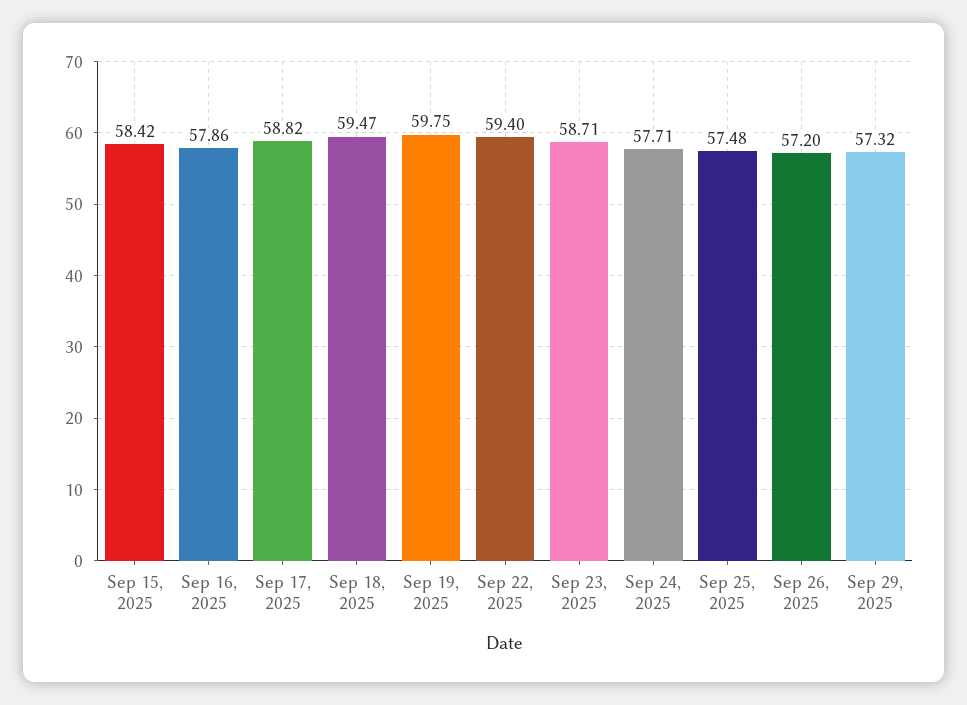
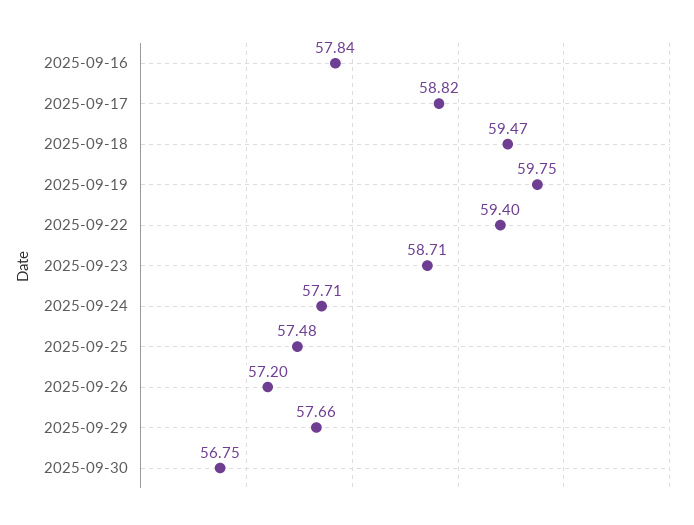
Sep 15, 2025: 58.42 -> none
Sep 16, 2025: 57.86 -> 57.84
Sep 29, 2025: 57.32 -> 57.66
2025-09-30: none -> 56.75

